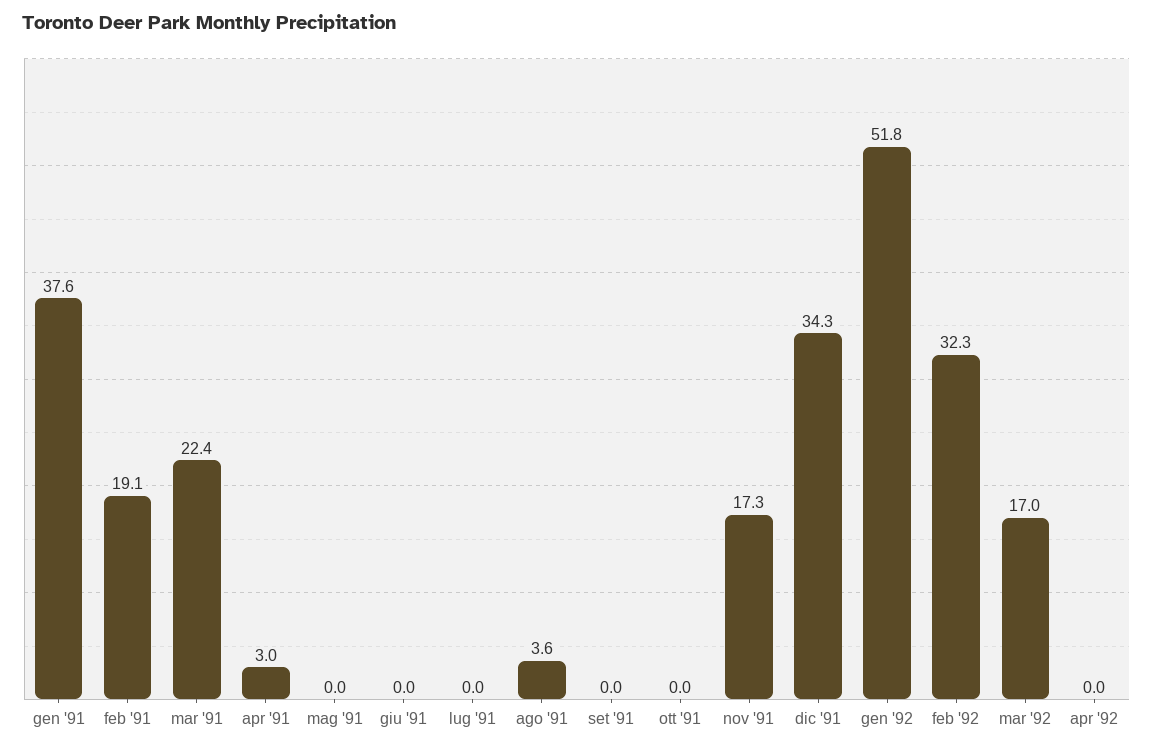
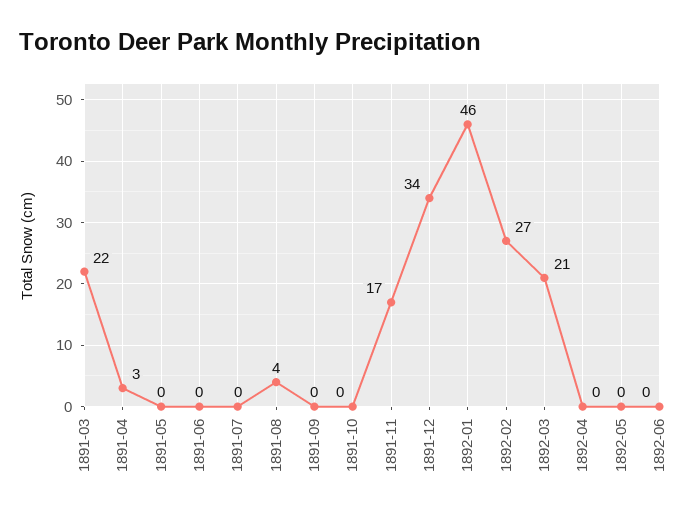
gen '91: 37.6 -> none
feb '91: 19.1 -> none
gen '92: 51.8 -> 46
feb '92: 32.3 -> 27
mar '92: 17 -> 21
1892-05: none -> 0
1892-06: none -> 0

